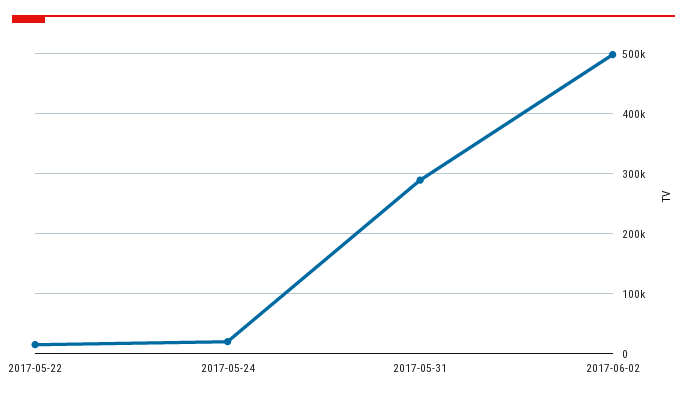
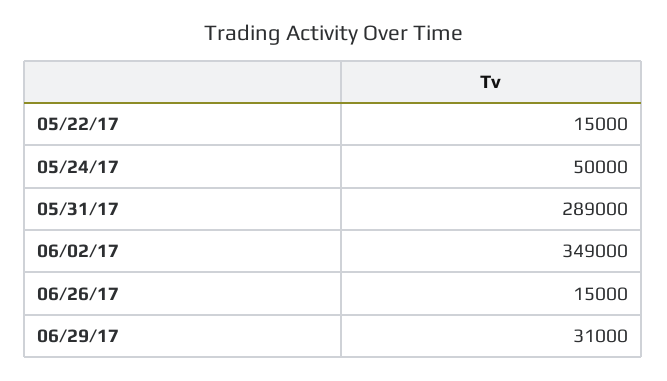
2017-05-24: 20000 -> 50000
2017-06-02: 500000 -> 349000
06/26/17: none -> 15000
06/29/17: none -> 31000

